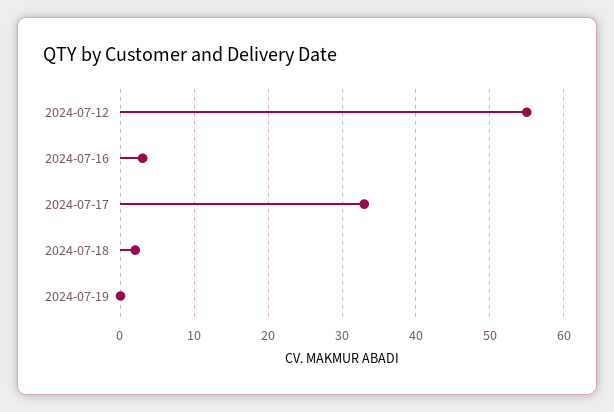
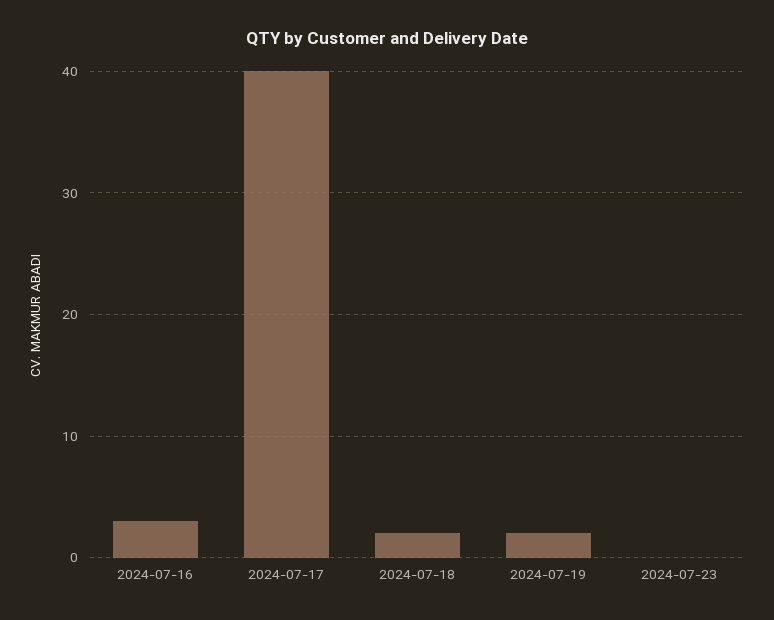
2024-07-12: 55 -> none
2024-07-17: 33 -> 40
2024-07-19: 0 -> 2
2024-07-23: none -> 0

